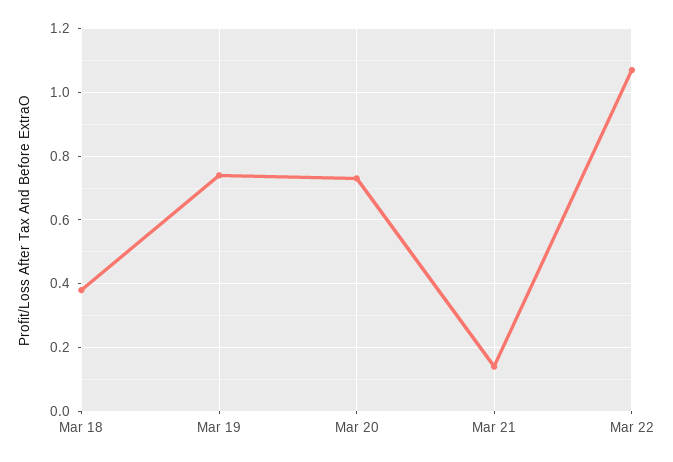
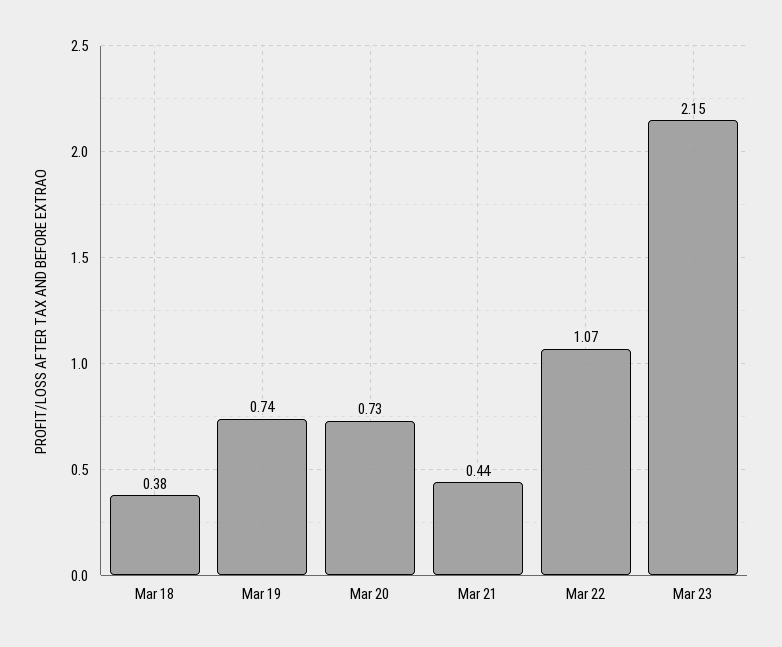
Mar 21: 0.15 -> 0.44
Mar 23: none -> 2.15

